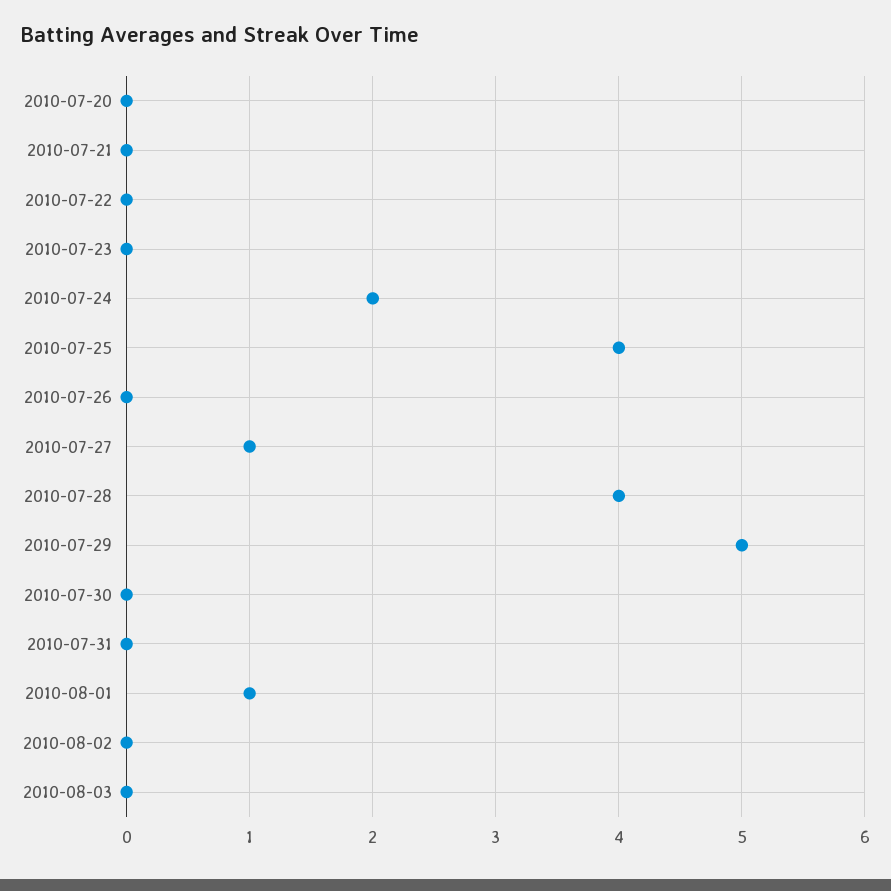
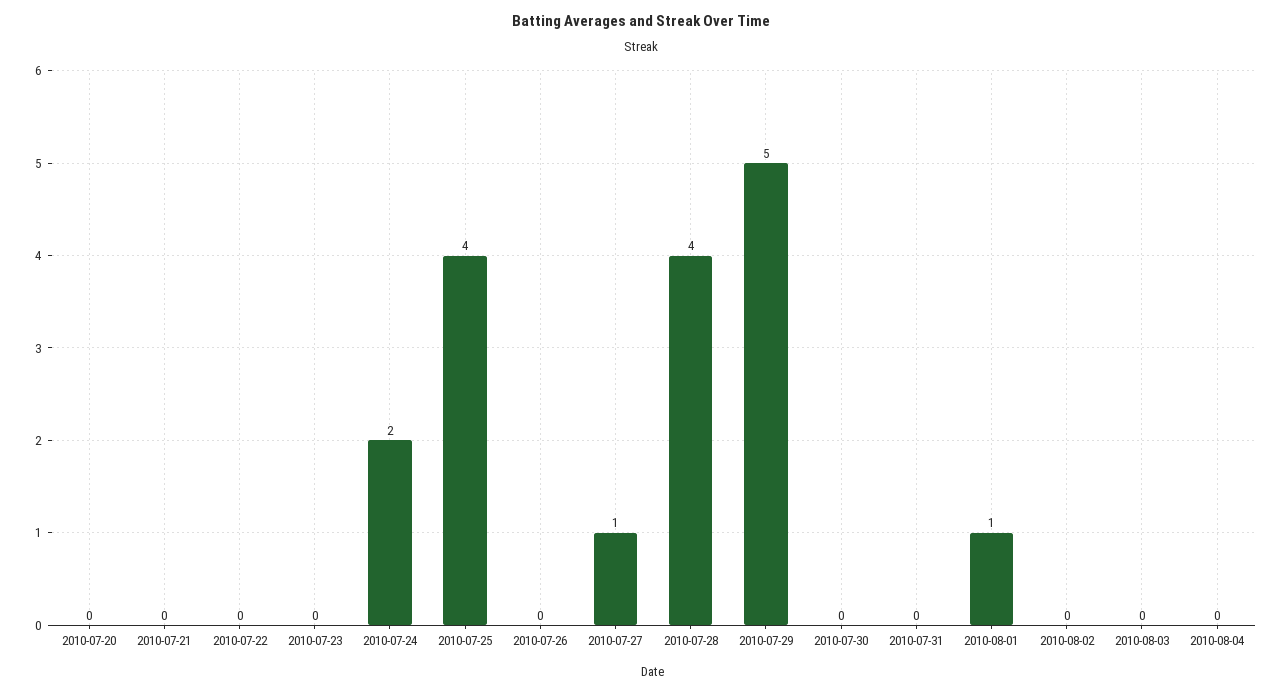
2010-08-04: none -> 0

